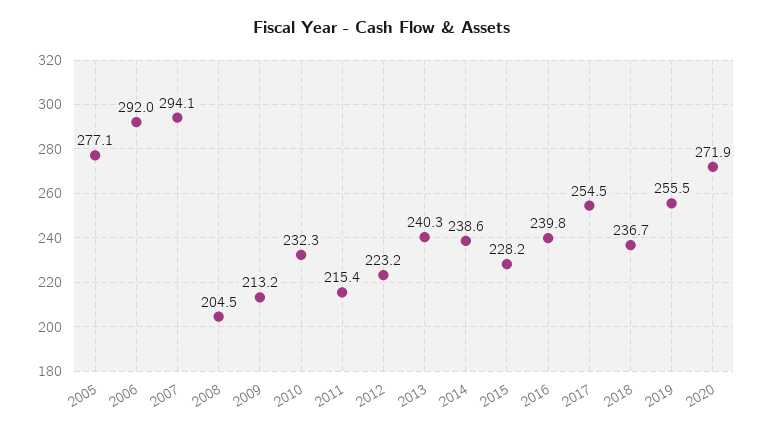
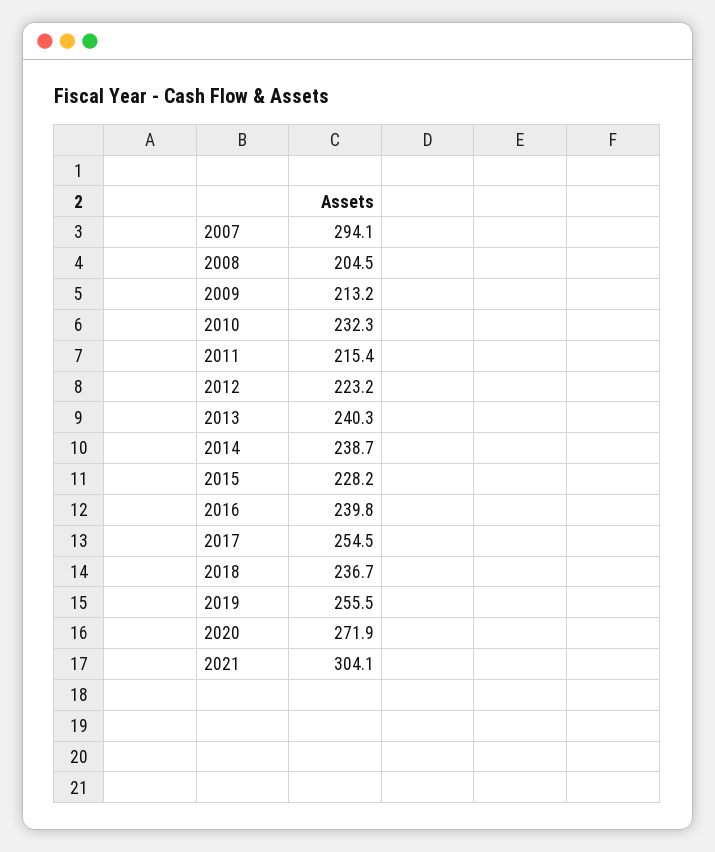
2005: 277.1 -> none
2006: 292 -> none
2014: 238.6 -> 238.7
2021: none -> 304.1

